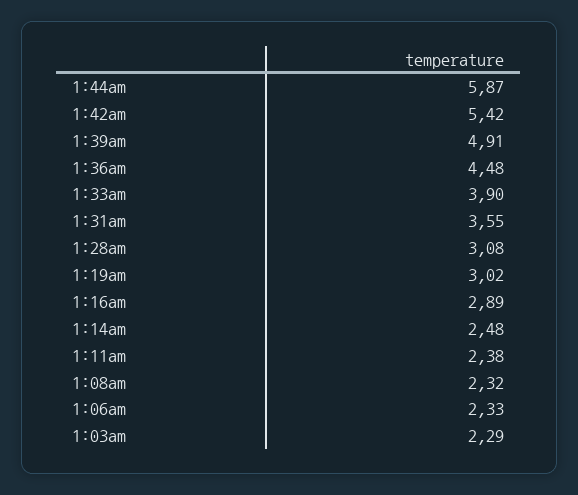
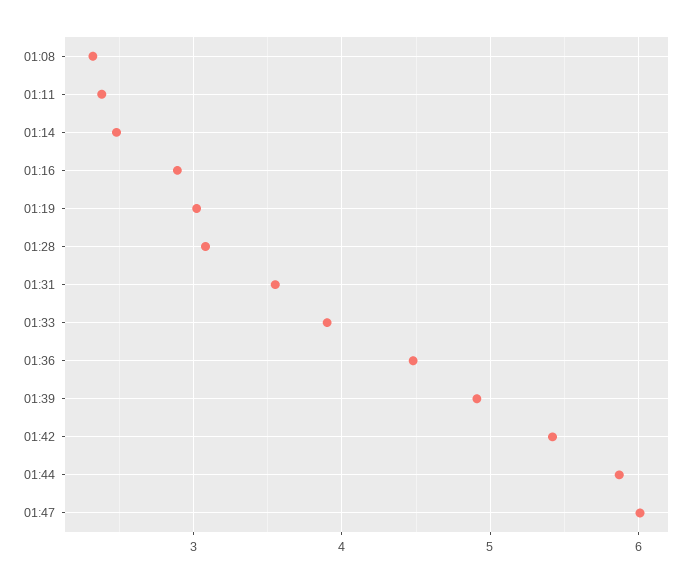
1:06am: 2.33 -> none
1:03am: 2.29 -> none
01:47: none -> 6

